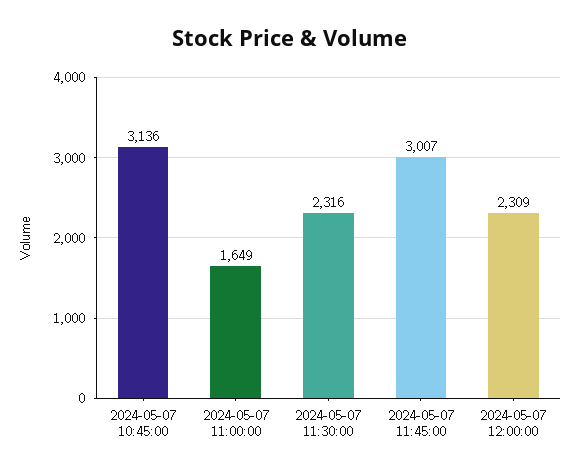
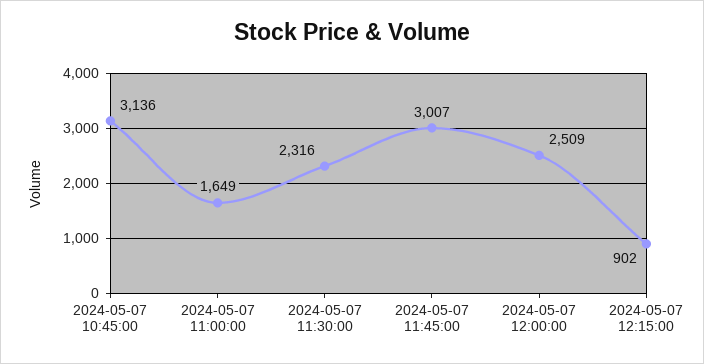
2024-05-07 12:00:00: 2309 -> 2509
2024-05-07 12:15:00: none -> 902

